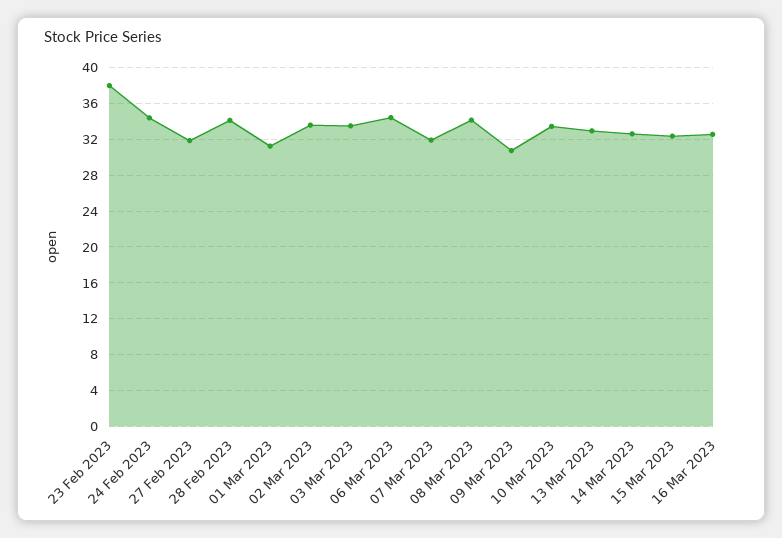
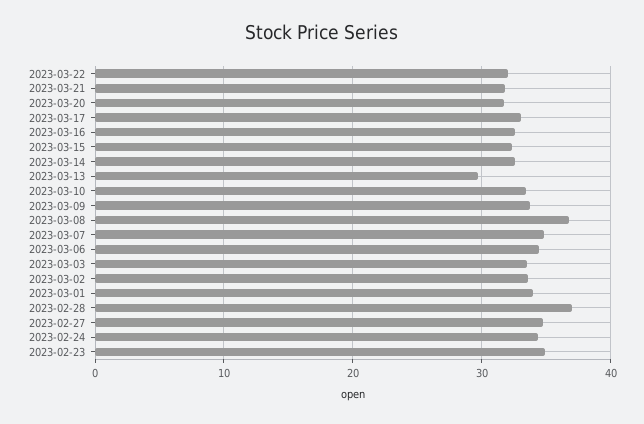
23 Feb 2023: 38 -> 35
27 Feb 2023: 32 -> 35
28 Feb 2023: 34 -> 37
01 Mar 2023: 31 -> 34
07 Mar 2023: 32 -> 35
08 Mar 2023: 34 -> 37
09 Mar 2023: 31 -> 34
13 Mar 2023: 33 -> 30
2023-03-22: none -> 32
2023-03-21: none -> 32
2023-03-20: none -> 32
2023-03-17: none -> 33

